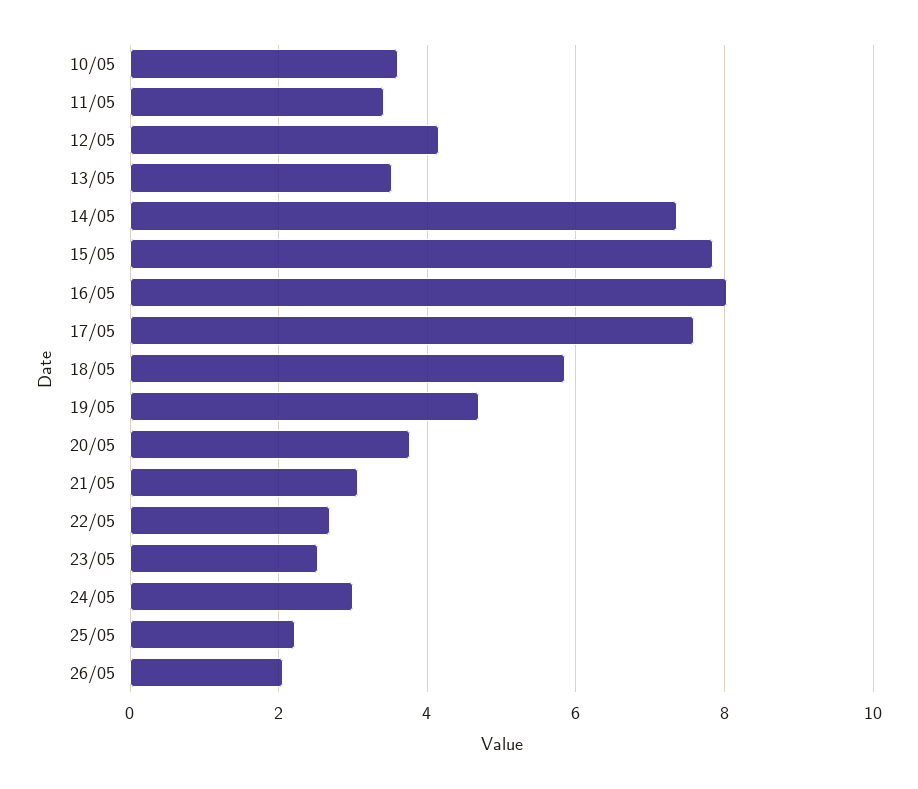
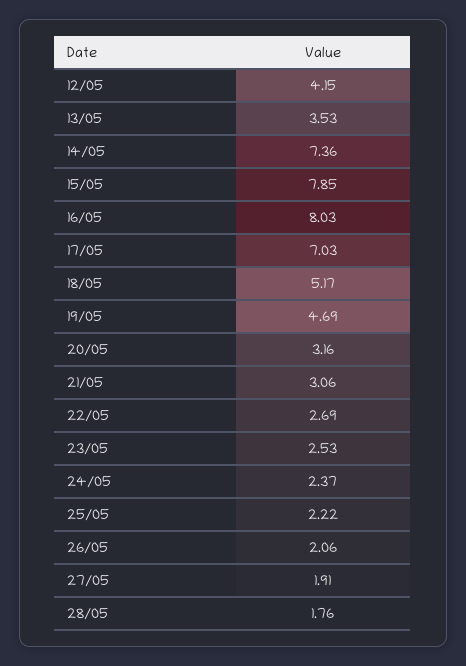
10/05: 3.6 -> none
11/05: 3.4 -> none
17/05: 7.6 -> 7.03
18/05: 5.8 -> 5.17
20/05: 3.8 -> 3.16
24/05: 3 -> 2.37
27/05: none -> 1.91
28/05: none -> 1.76

